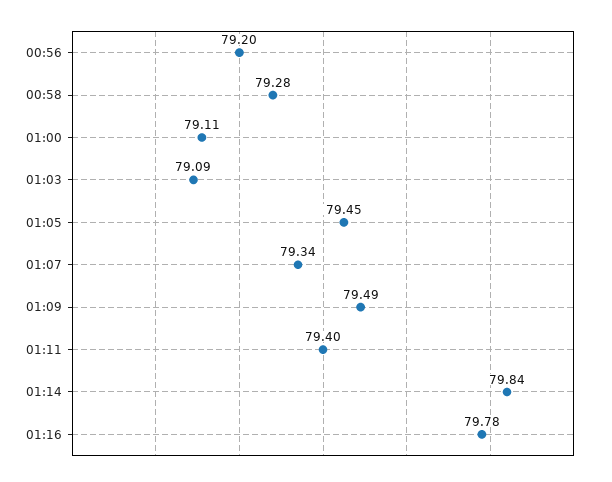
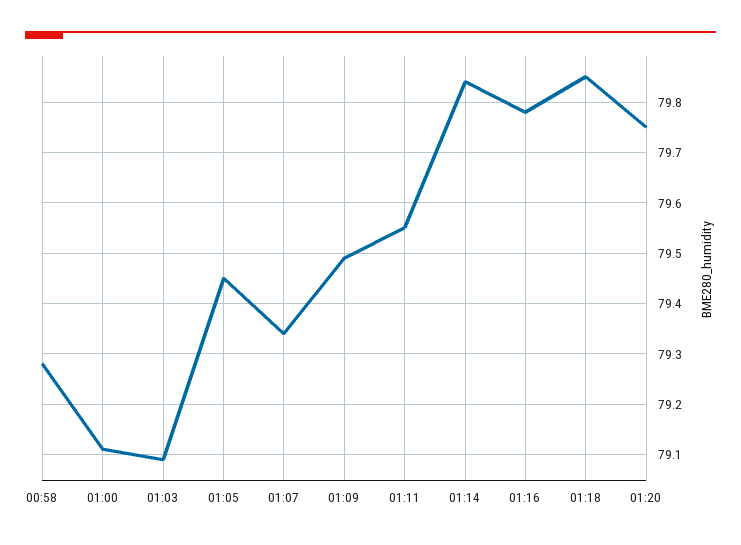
00:56: 79.2 -> none
01:11: 79.4 -> 79.55
01:18: none -> 79.85
01:20: none -> 79.75

